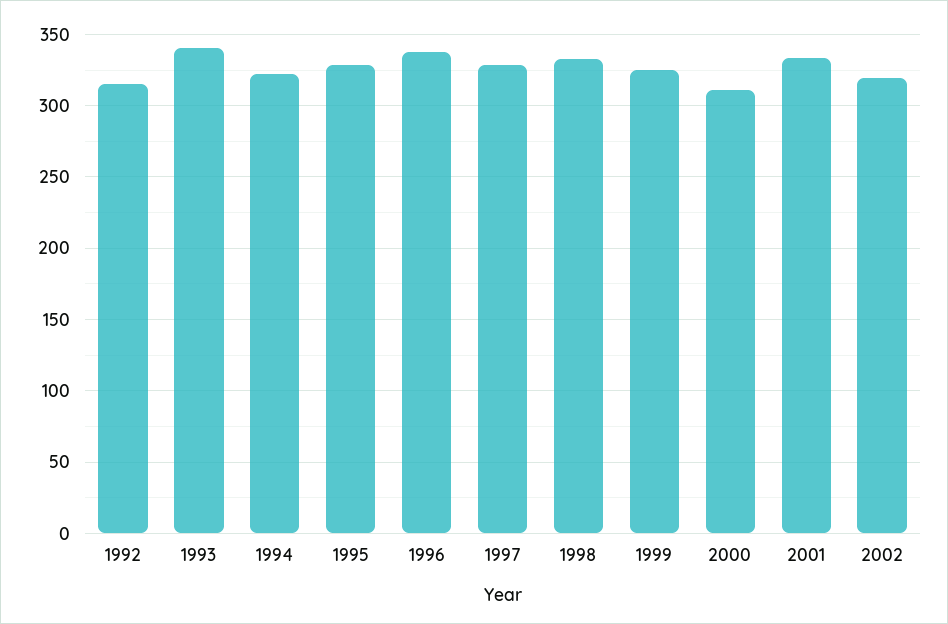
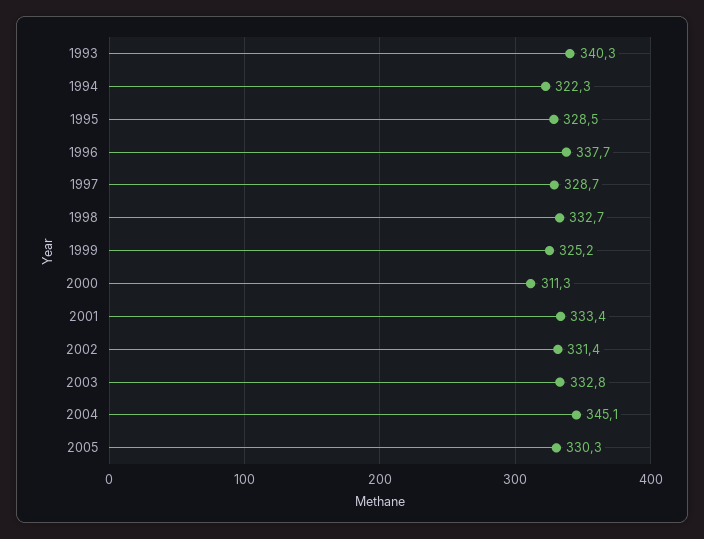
1992: 315 -> none
2002: 320 -> 331.4
2003: none -> 332.8
2004: none -> 345.1
2005: none -> 330.3

